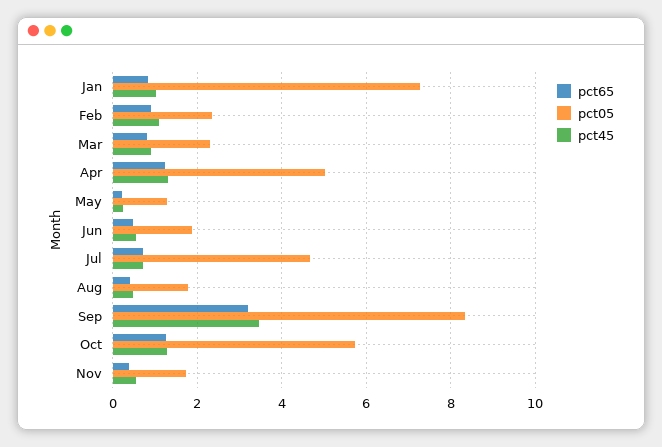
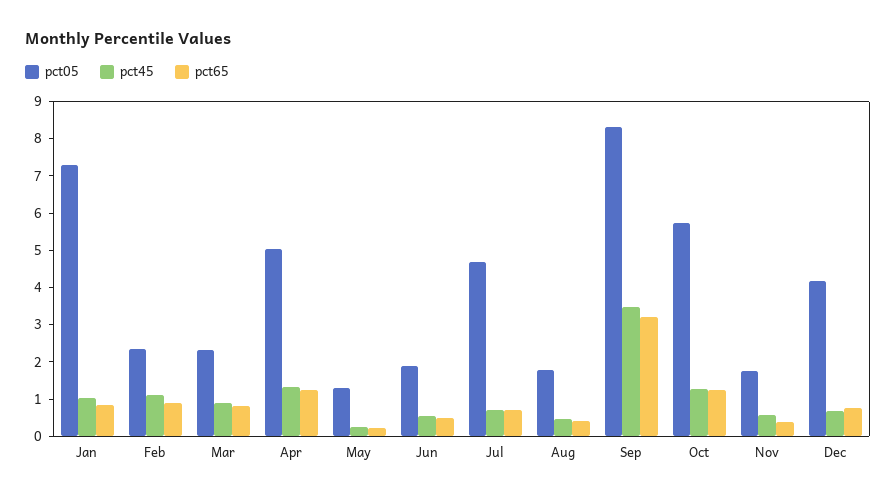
pct05, Dec: none -> 4.25
pct45, Dec: none -> 0.75
pct65, Dec: none -> 0.75

